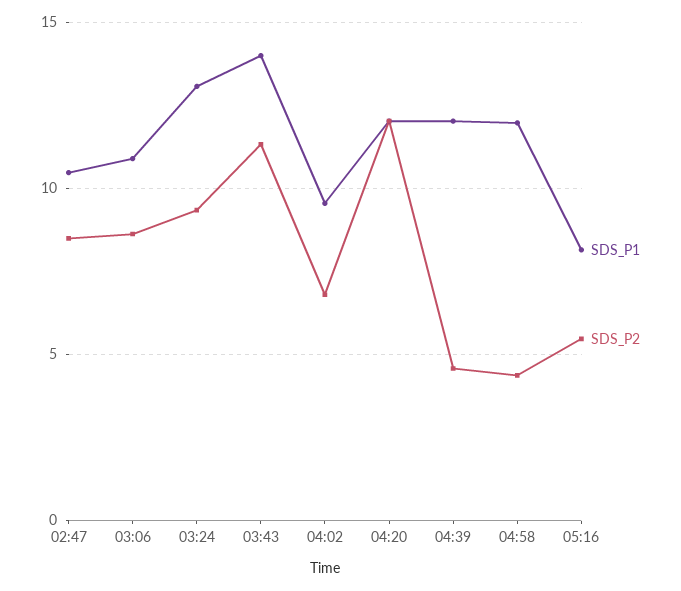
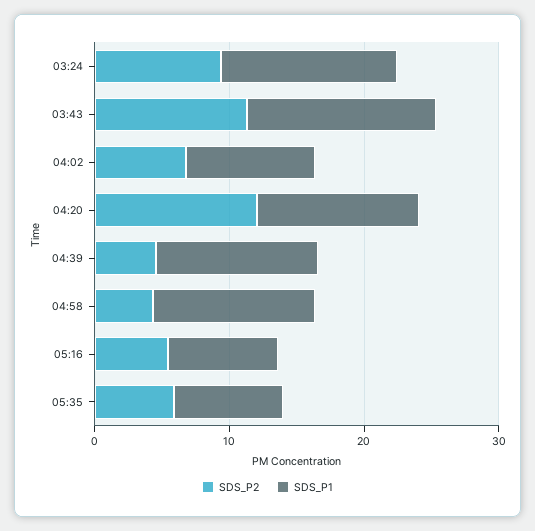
SDS_P1, 02:47: 10.5 -> none
SDS_P2, 02:47: 8.5 -> none
SDS_P1, 03:06: 11 -> none
SDS_P2, 03:06: 8.5 -> none
SDS_P2, 05:35: none -> 6
SDS_P1, 05:35: none -> 8

